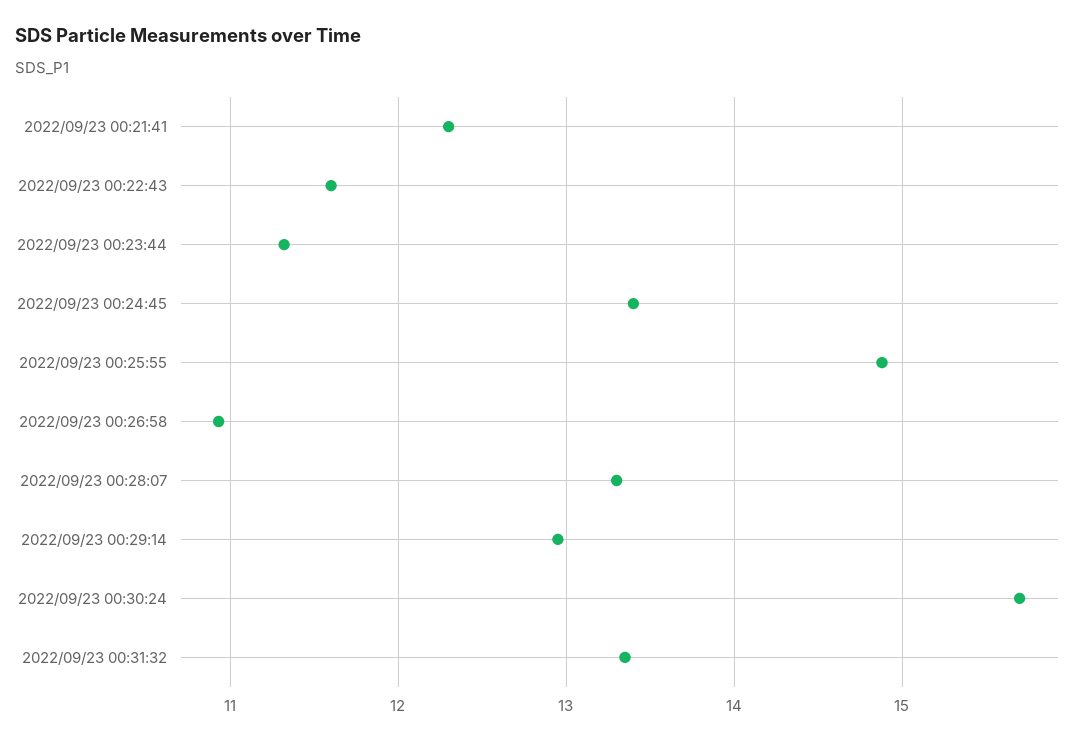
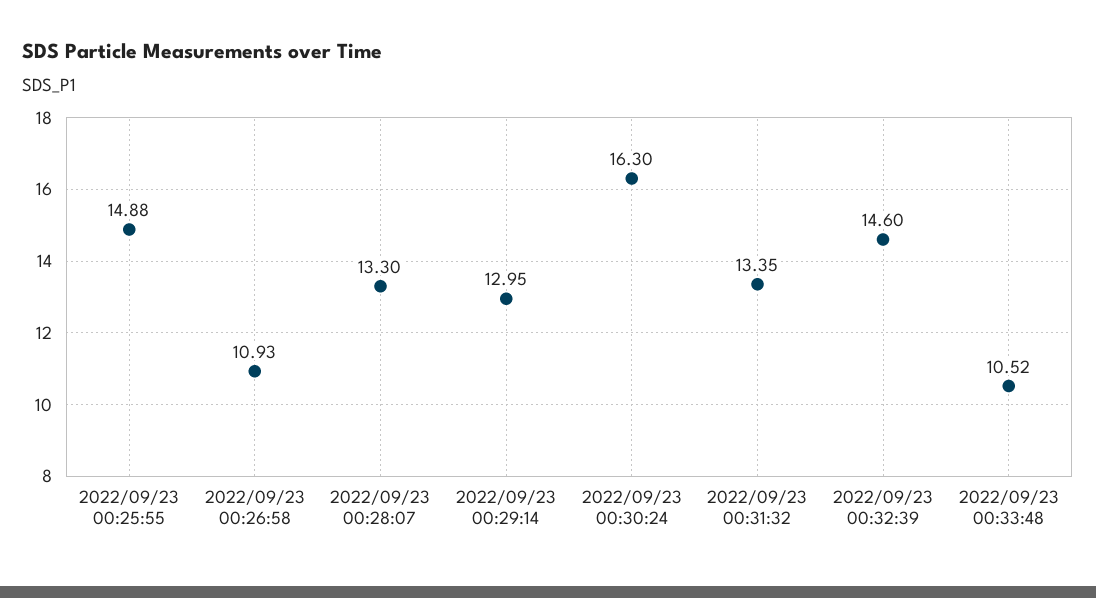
2022/09/23 00:21:41: 12.3 -> none
2022/09/23 00:22:43: 11.6 -> none
2022/09/23 00:23:44: 11.3 -> none
2022/09/23 00:24:45: 13.4 -> none
2022/09/23 00:30:24: 15.7 -> 16.3
2022/09/23 00:32:39: none -> 14.6
2022/09/23 00:33:48: none -> 10.52

